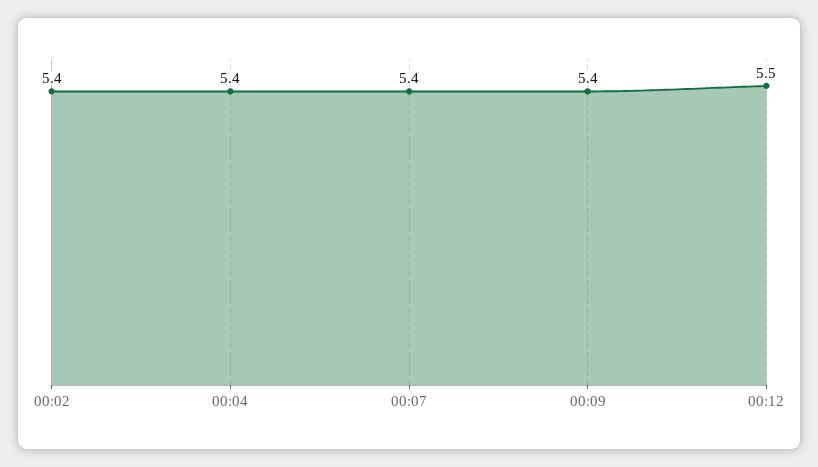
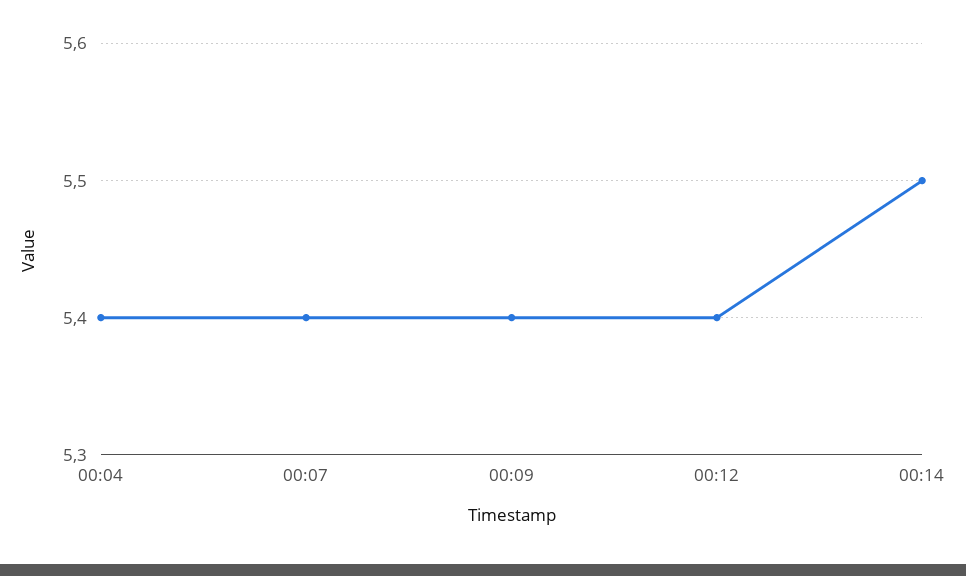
00:02: 5.4 -> none
00:12: 5.5 -> 5.4
00:14: none -> 5.5

